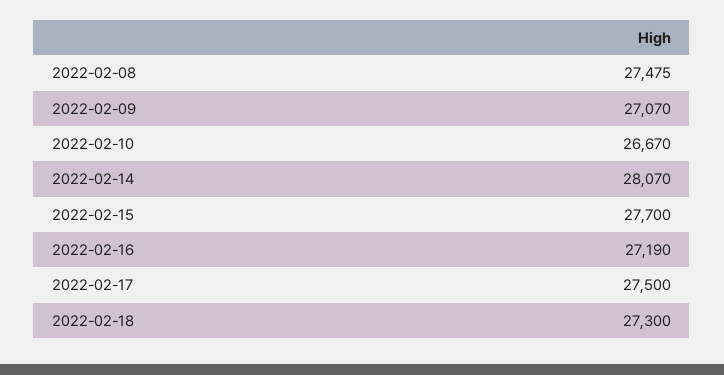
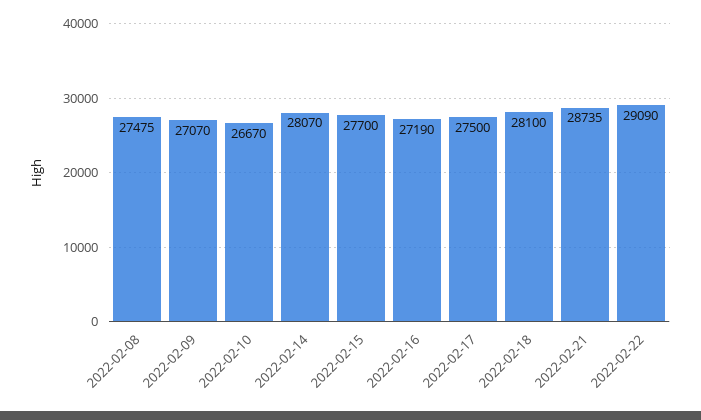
2022-02-18: 27300 -> 28100
2022-02-21: none -> 28735
2022-02-22: none -> 29090

